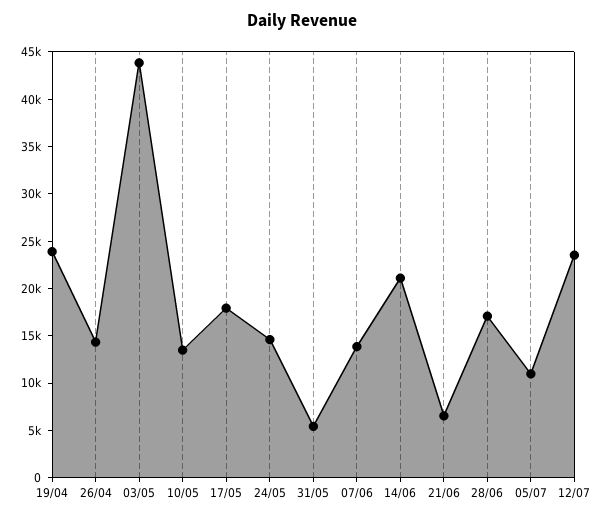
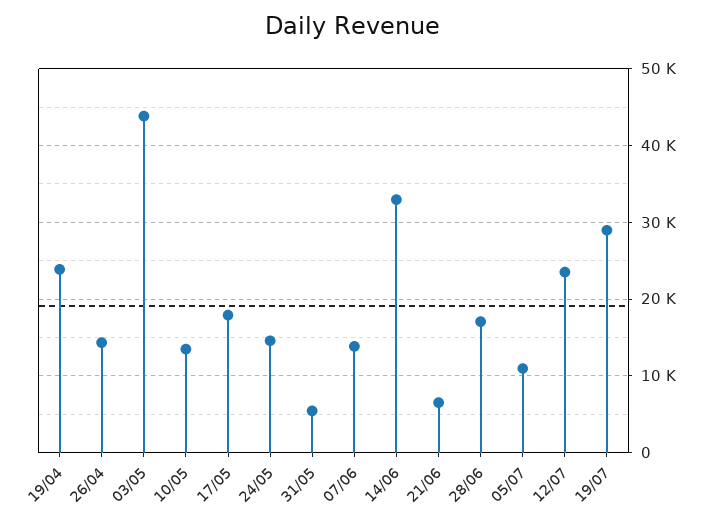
14/06: 21000 -> 33000
19/07: none -> 29000

